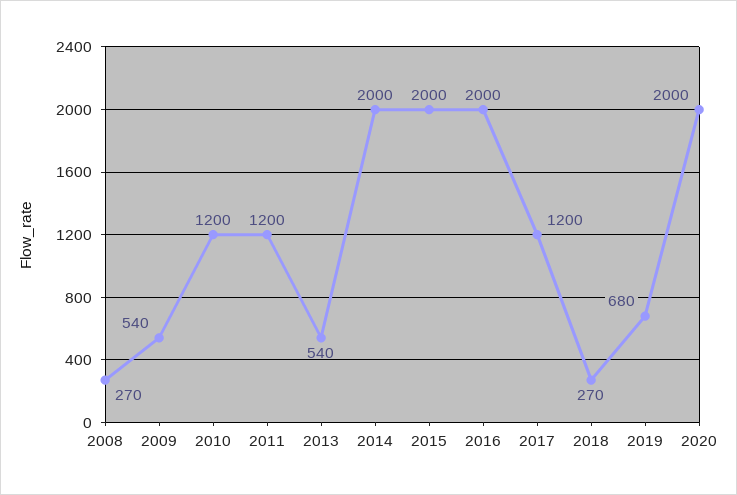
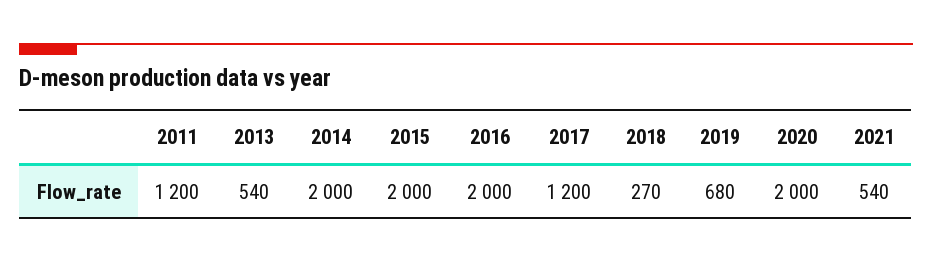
2008: 270 -> none
2009: 540 -> none
2010: 1200 -> none
2021: none -> 540

